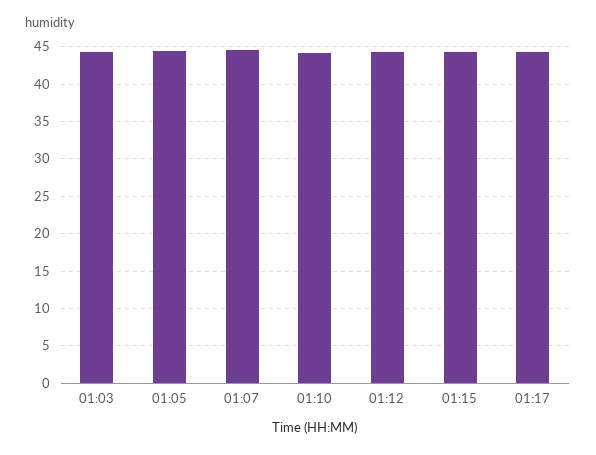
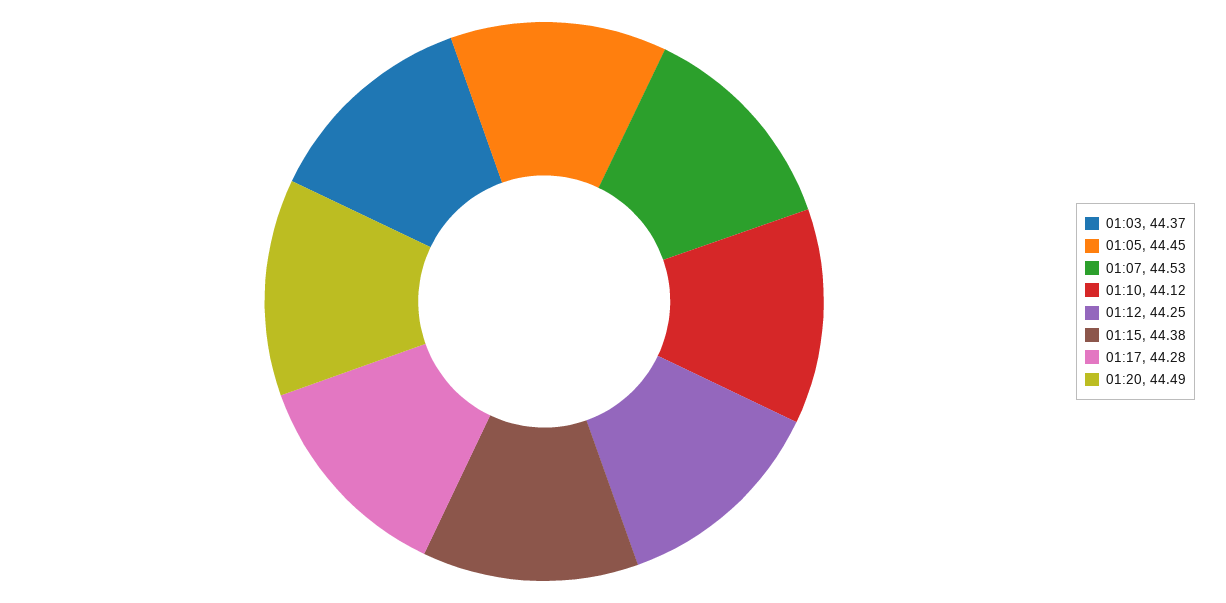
01:20: none -> 44.49

